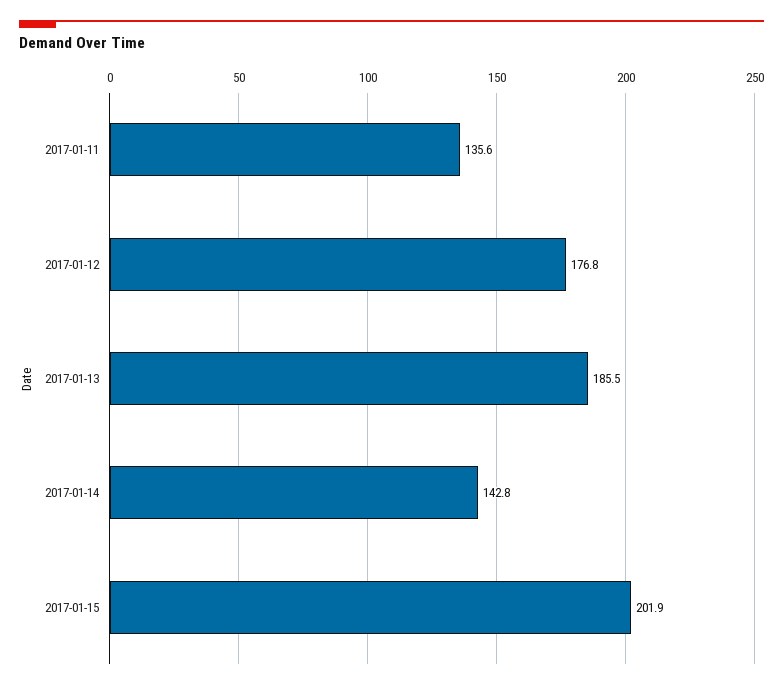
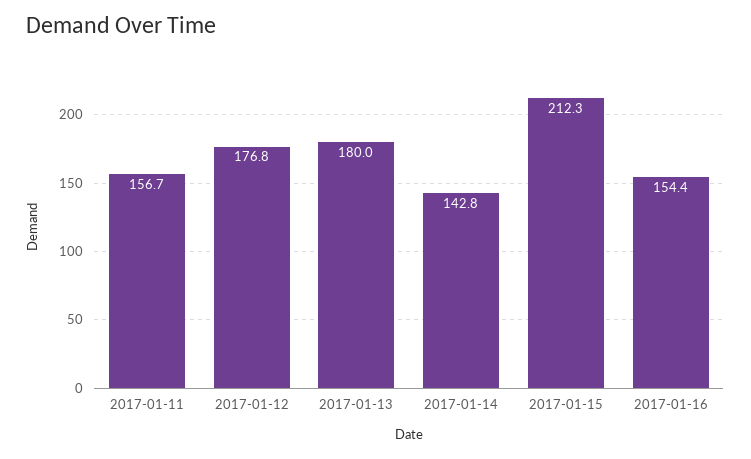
2017-01-11: 135.6 -> 156.7
2017-01-13: 185.5 -> 180
2017-01-15: 201.9 -> 212.3
2017-01-16: none -> 154.4

